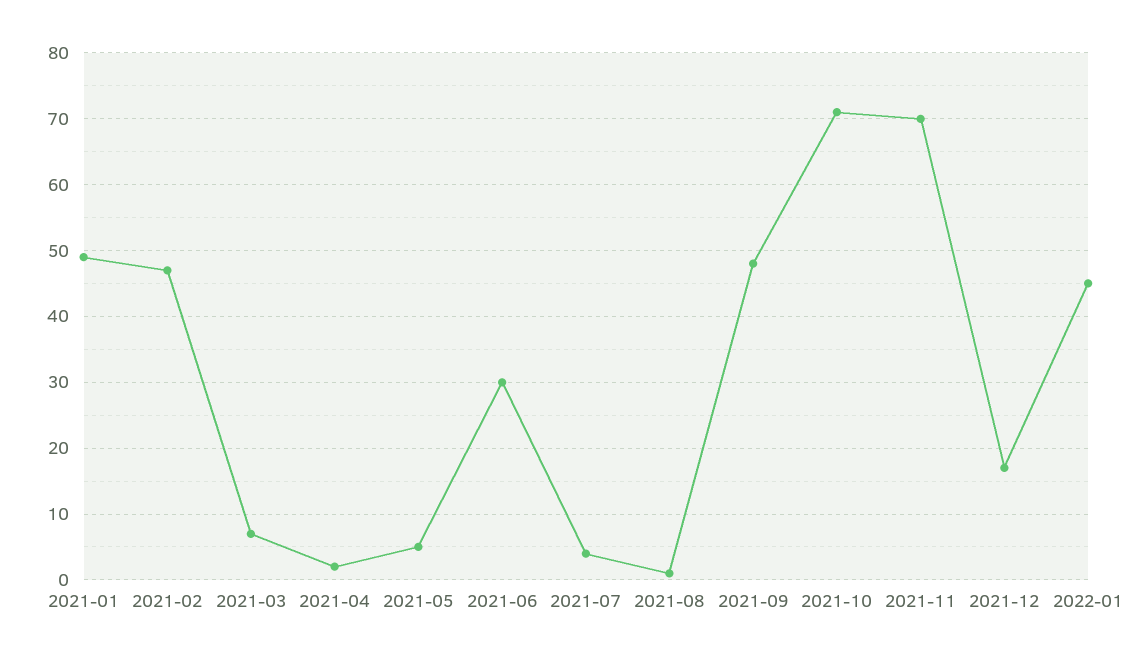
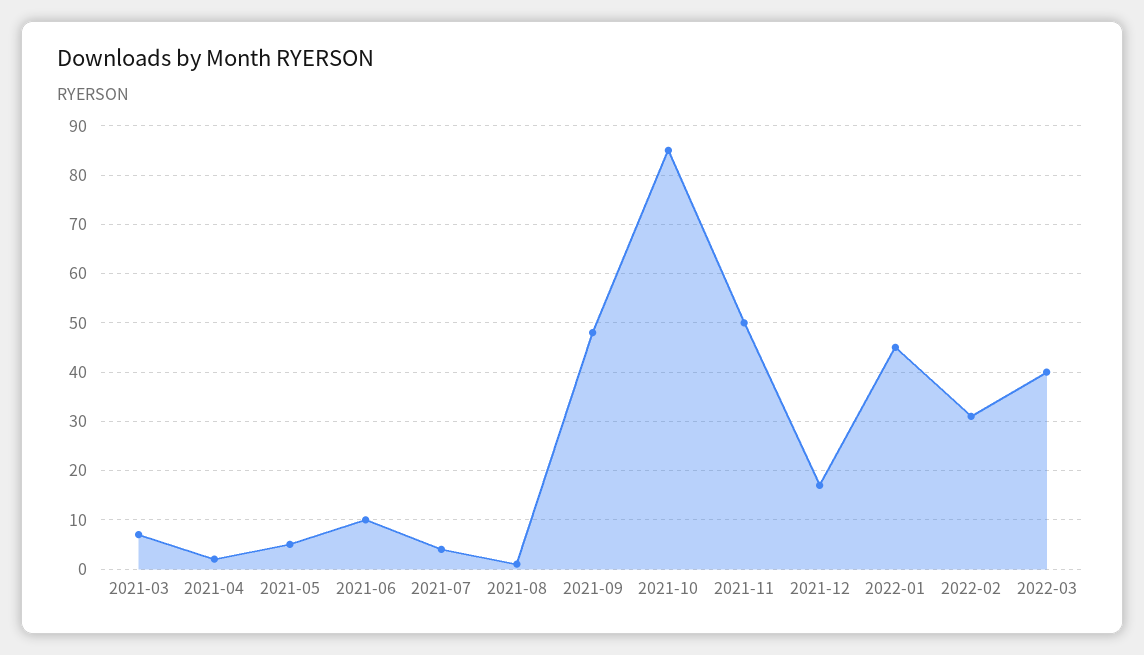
2021-01: 49 -> none
2021-02: 47 -> none
2021-06: 30 -> 10
2021-10: 71 -> 85
2021-11: 70 -> 50
2022-02: none -> 30
2022-03: none -> 40

